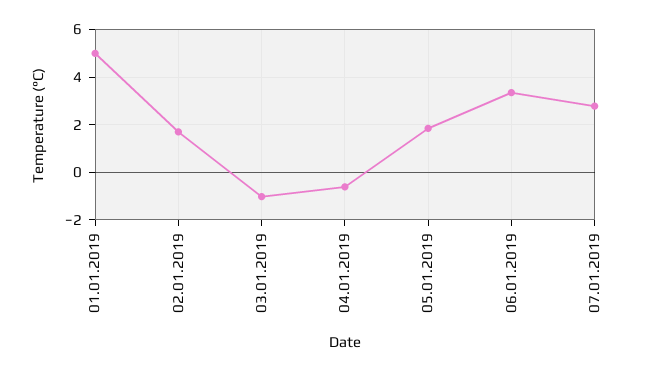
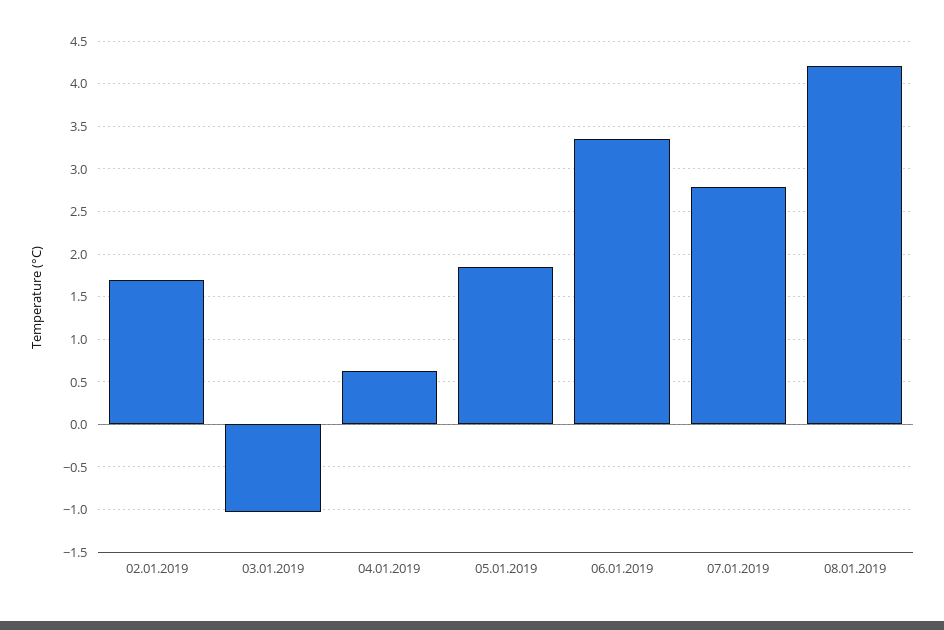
01.01.2019: 5 -> none
04.01.2019: -0.5 -> 0.6
08.01.2019: none -> 4.2

